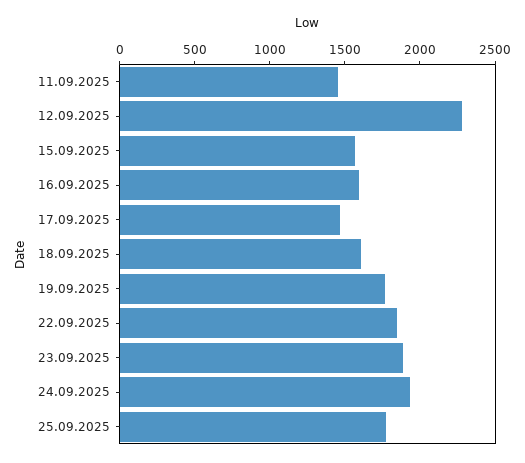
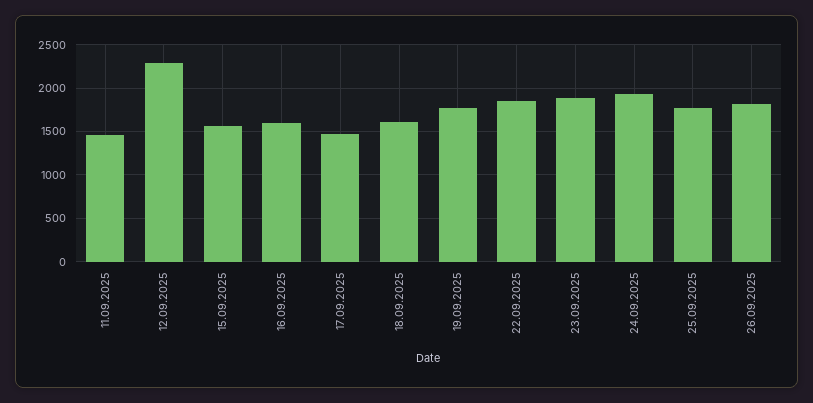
26.09.2025: none -> 1800

